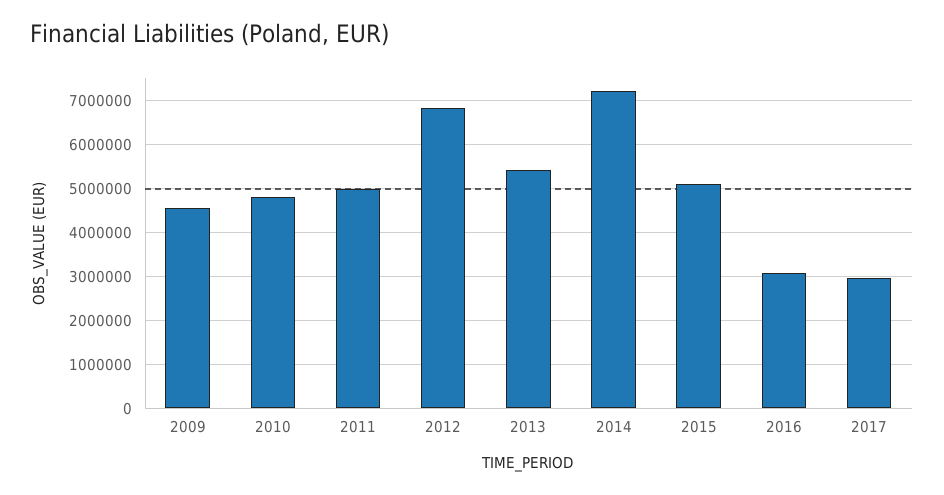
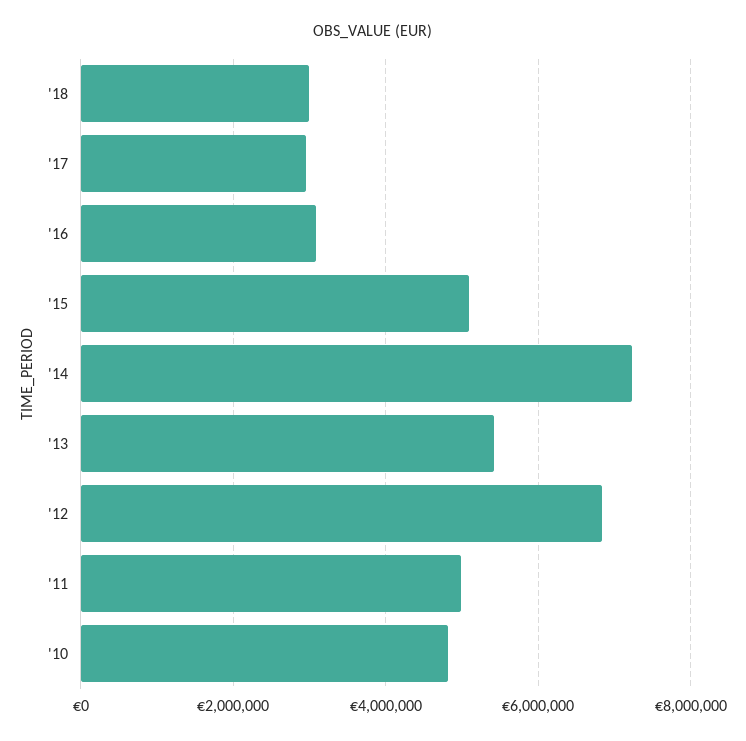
2009: 4600000 -> none
'18: none -> 3000000

